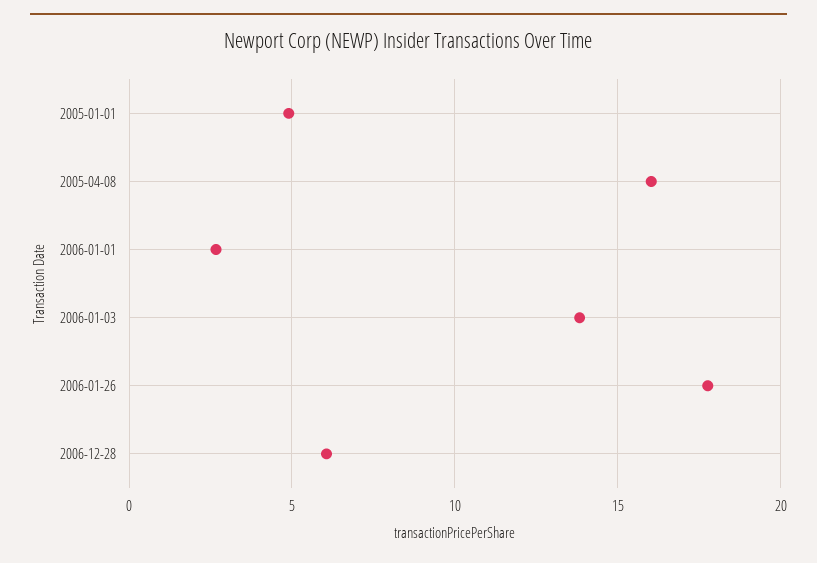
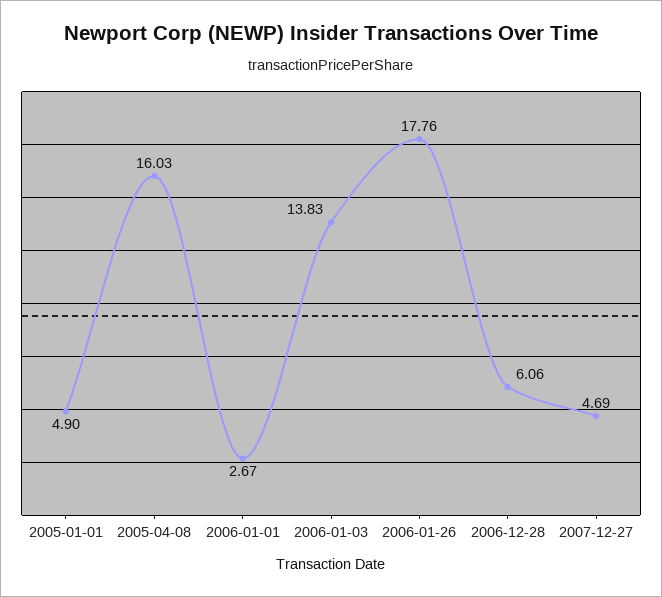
2007-12-27: none -> 4.69

